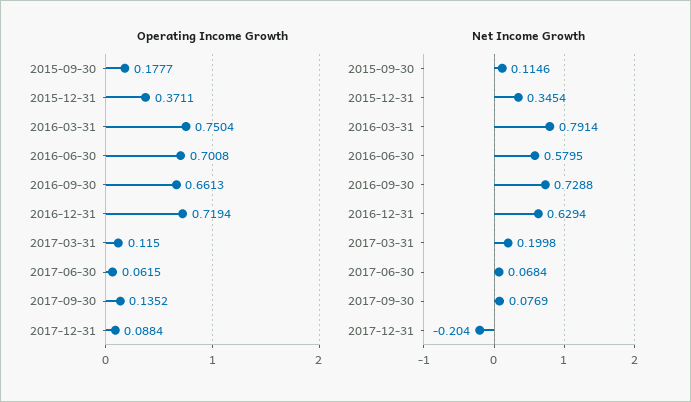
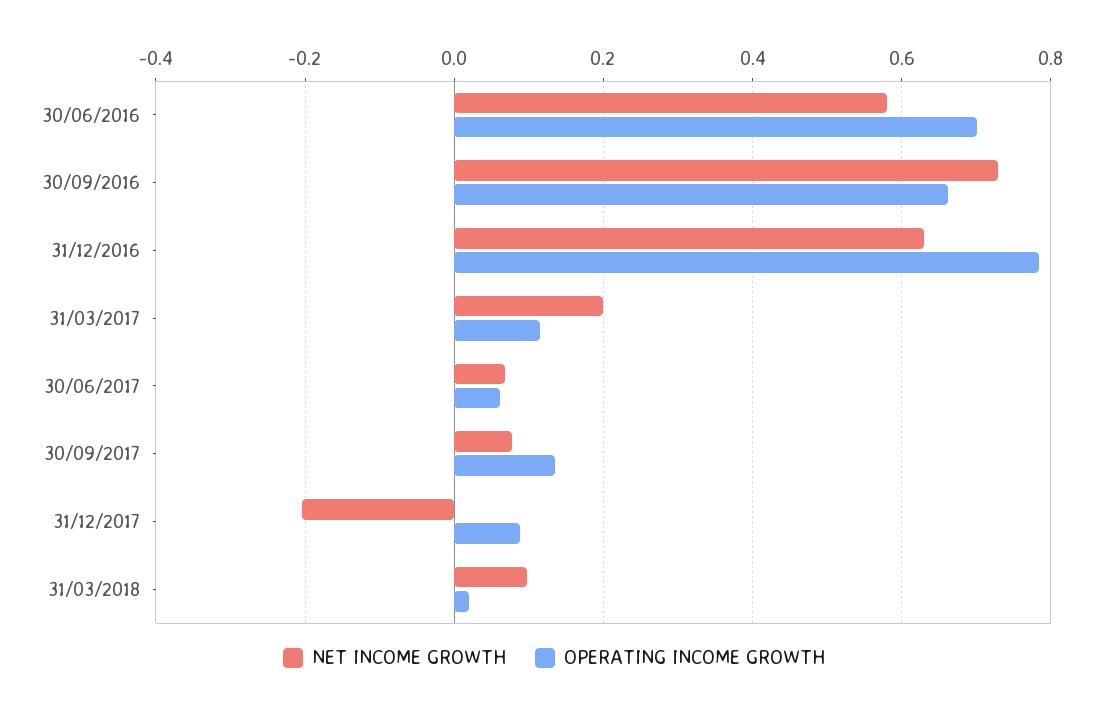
Operating Income Growth, 2015-09-30: 0.1777 -> none
Operating Income Growth, 2015-12-31: 0.3711 -> none
Operating Income Growth, 2016-03-31: 0.7504 -> none
Operating Income Growth, 2016-12-31: 0.7194 -> 0.78
Net Income Growth, 2015-09-30: 0.1146 -> none
Net Income Growth, 2015-12-31: 0.3454 -> none
Net Income Growth, 2016-03-31: 0.7914 -> none
Net Income Growth, 31/03/2018: none -> 0.1
Operating Income Growth, 31/03/2018: none -> 0.02

